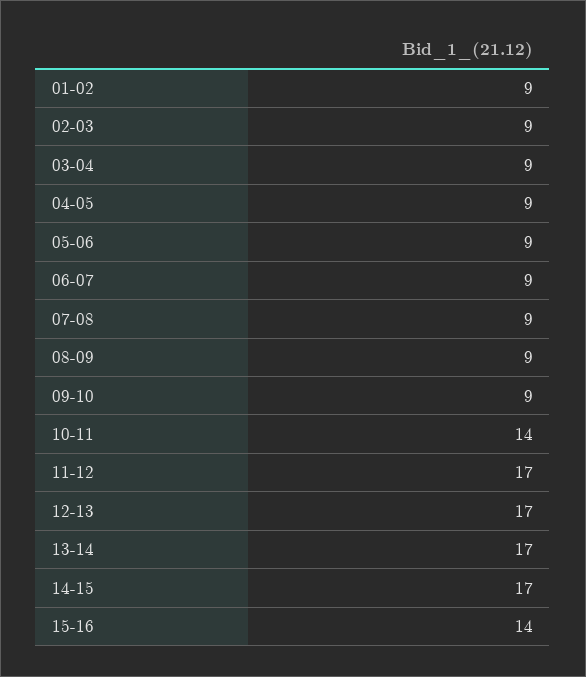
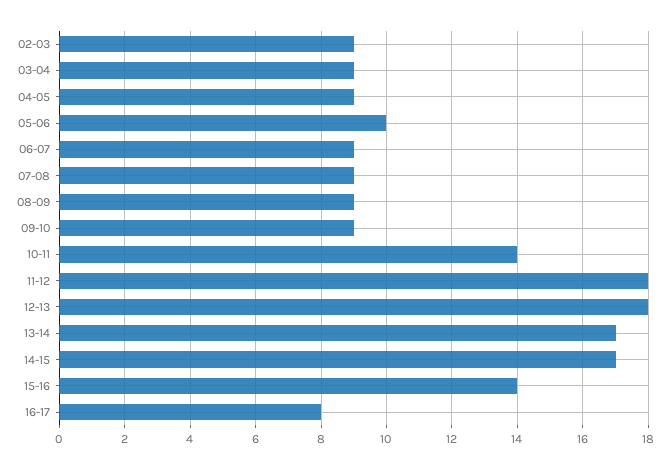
01-02: 9 -> none
05-06: 9 -> 10
11-12: 17 -> 18
12-13: 17 -> 18
16-17: none -> 8

